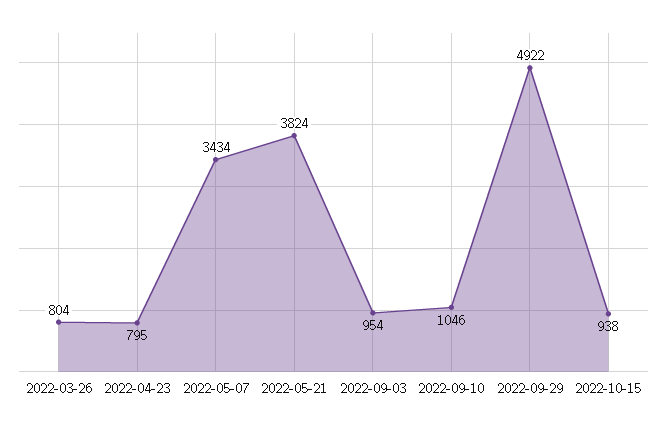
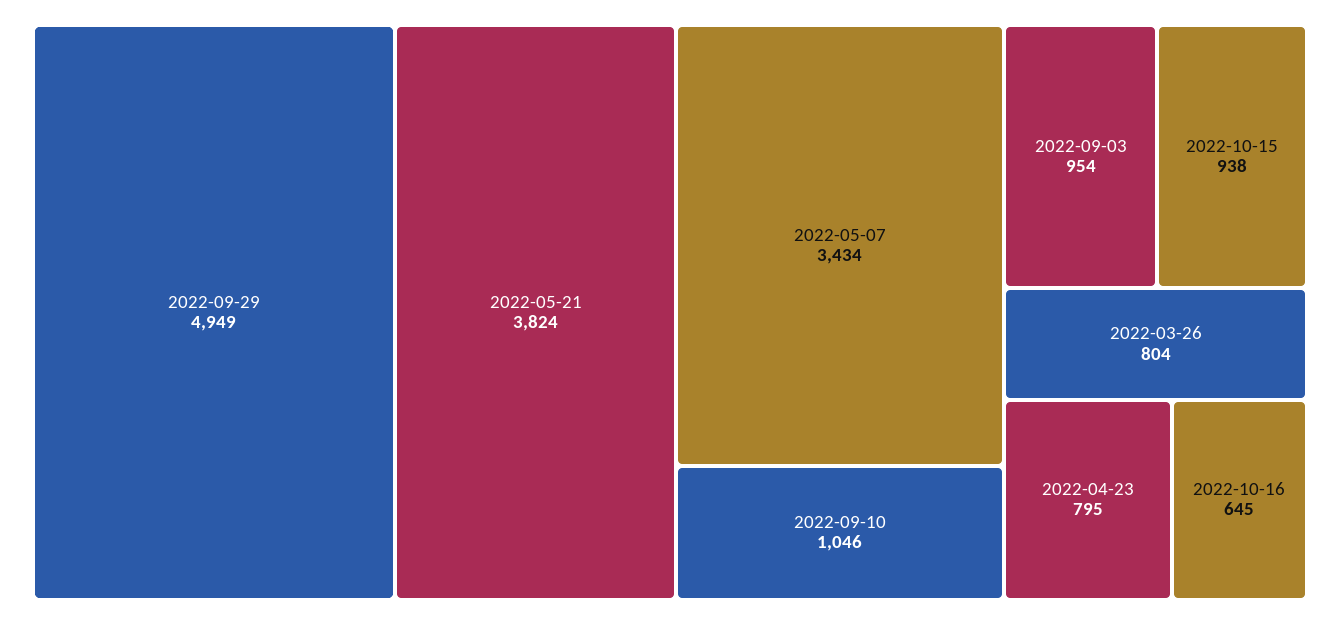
2022-09-29: 4922 -> 4949
2022-10-16: none -> 645

